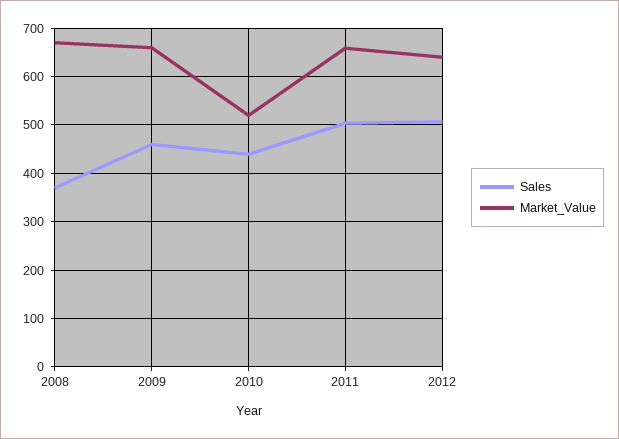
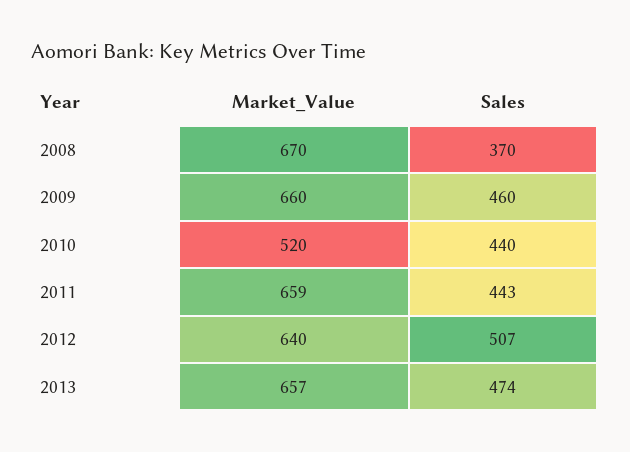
Sales, 2011: 500 -> 443
Market_Value, 2013: none -> 657
Sales, 2013: none -> 474

